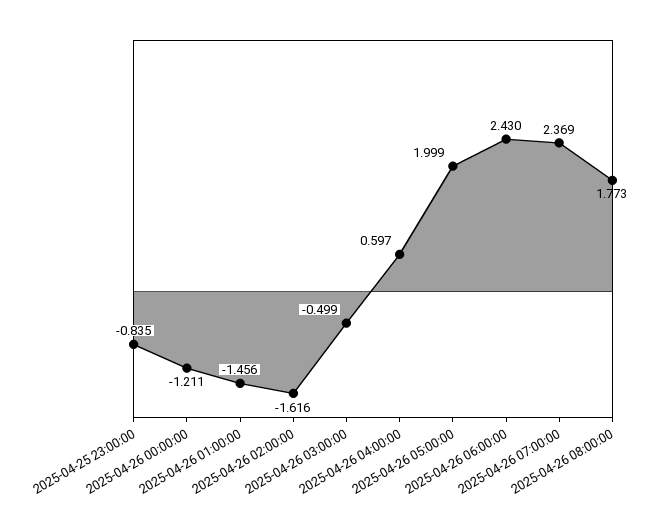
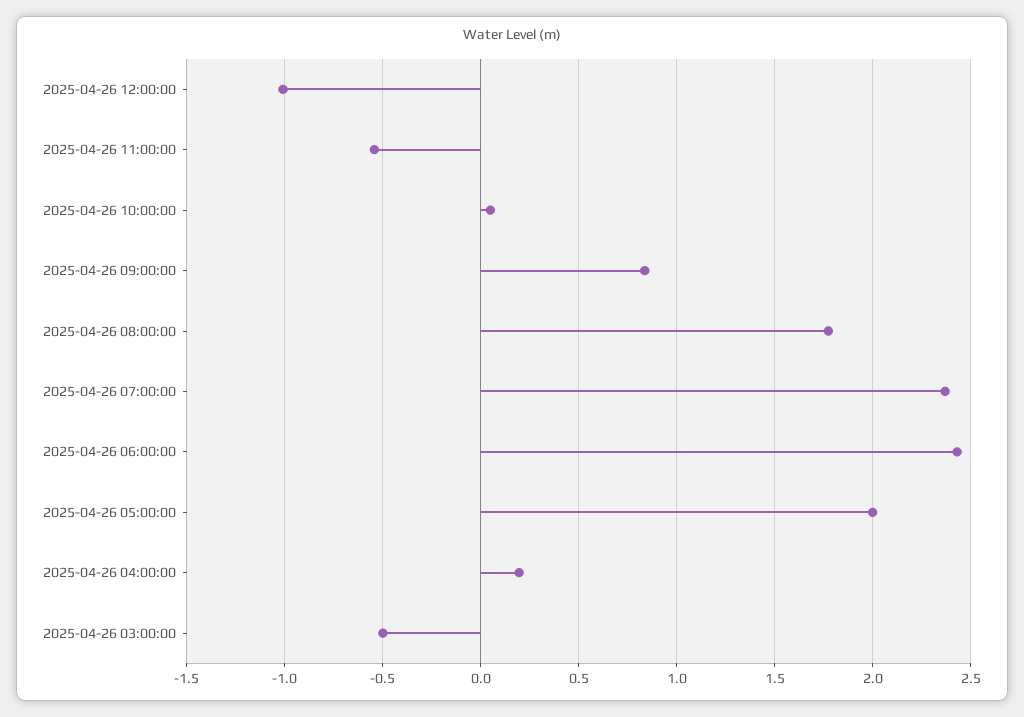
2025-04-25 23:00:00: -0.835 -> none
2025-04-26 00:00:00: -1.211 -> none
2025-04-26 01:00:00: -1.456 -> none
2025-04-26 02:00:00: -1.616 -> none
2025-04-26 04:00:00: 0.597 -> 0.2
2025-04-26 12:00:00: none -> -1
2025-04-26 11:00:00: none -> -0.55
2025-04-26 10:00:00: none -> 0.05
2025-04-26 09:00:00: none -> 0.85

